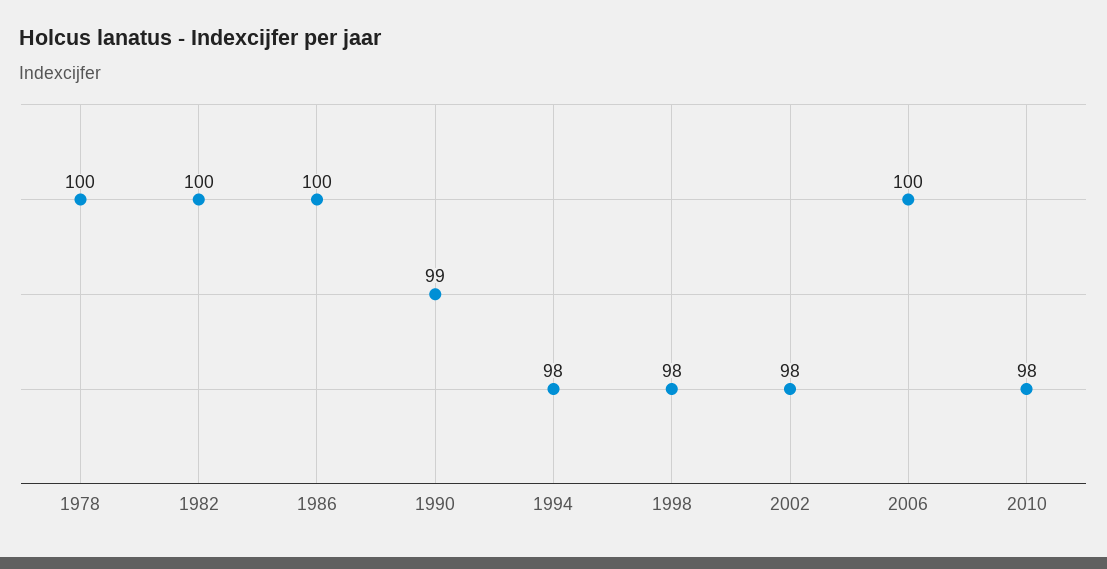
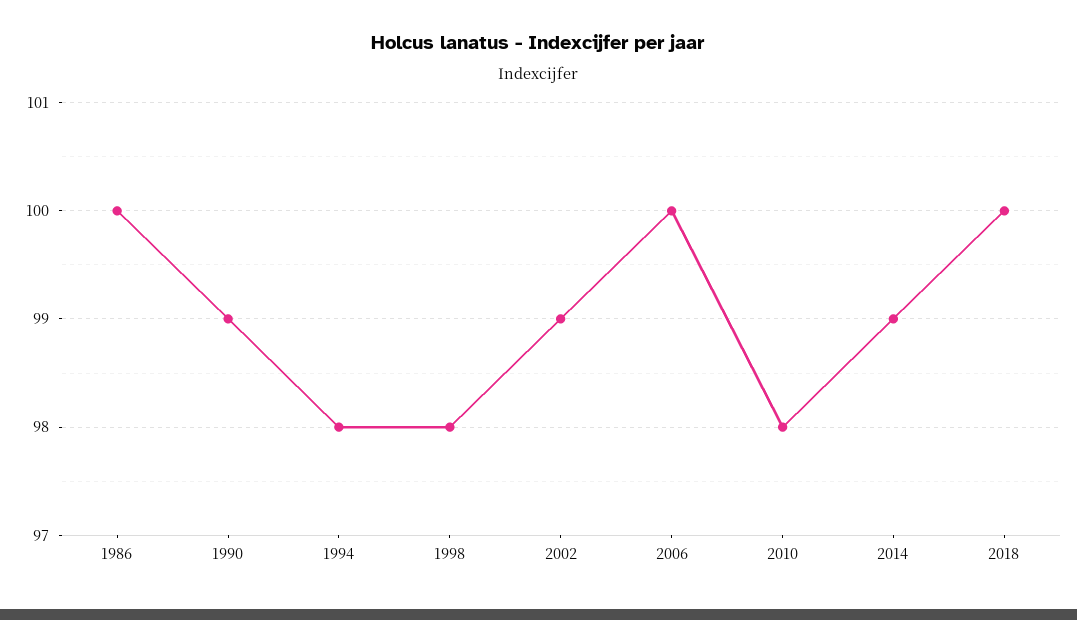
1978: 100 -> none
1982: 100 -> none
2002: 98 -> 99
2014: none -> 99
2018: none -> 100

